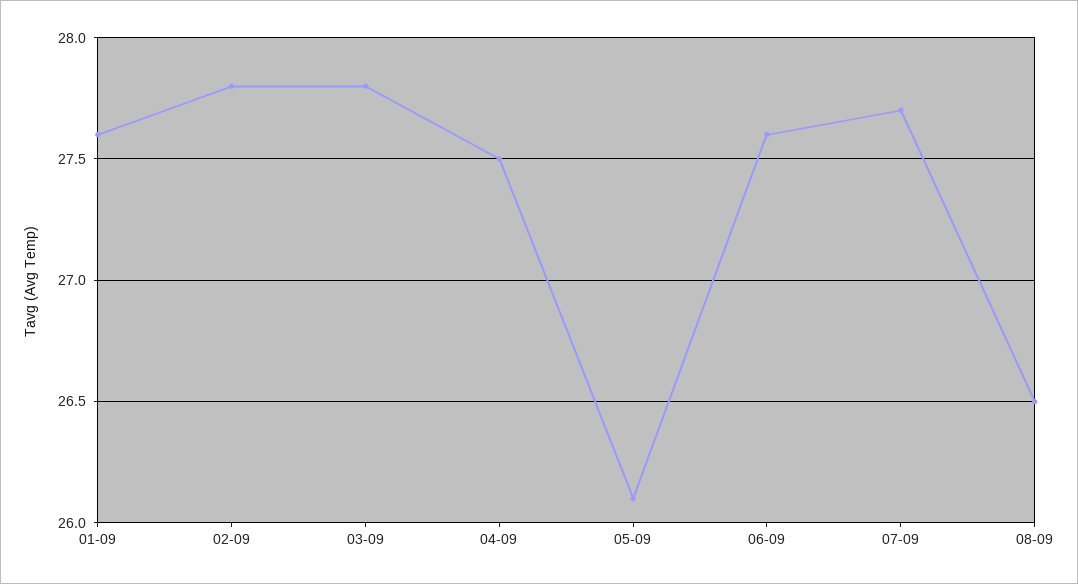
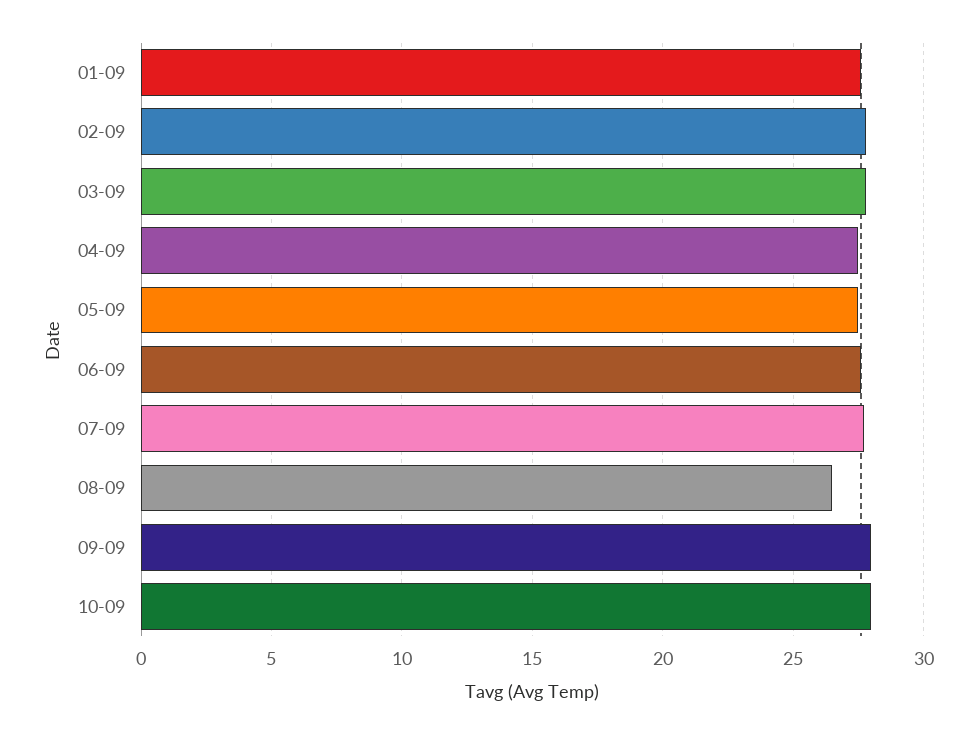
05-09: 26.1 -> 27.5
09-09: none -> 28
10-09: none -> 28

